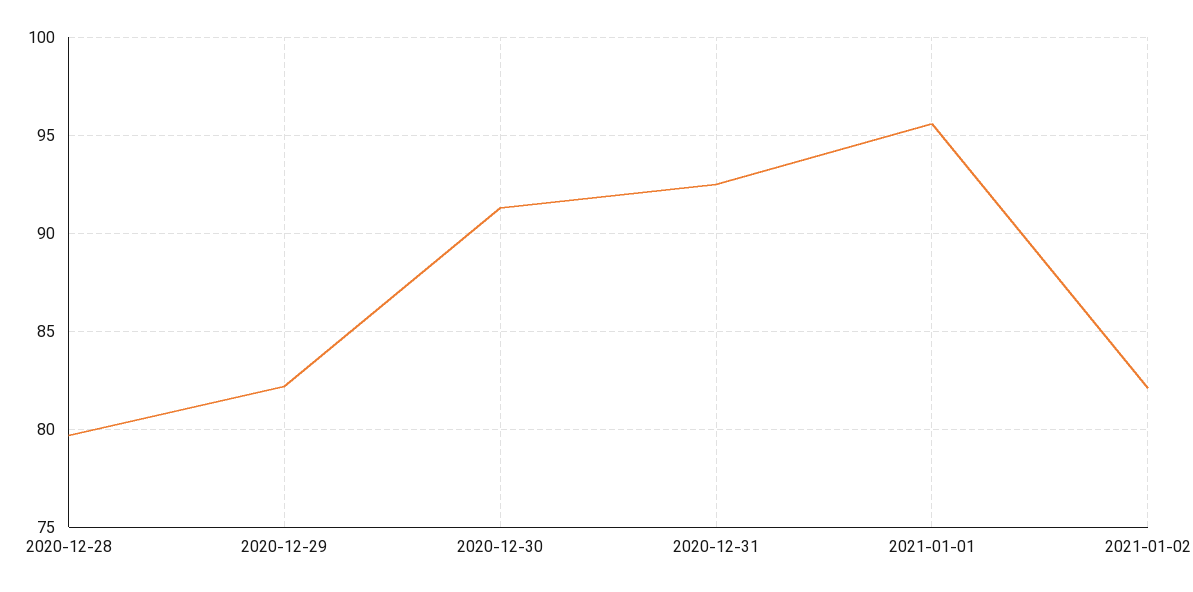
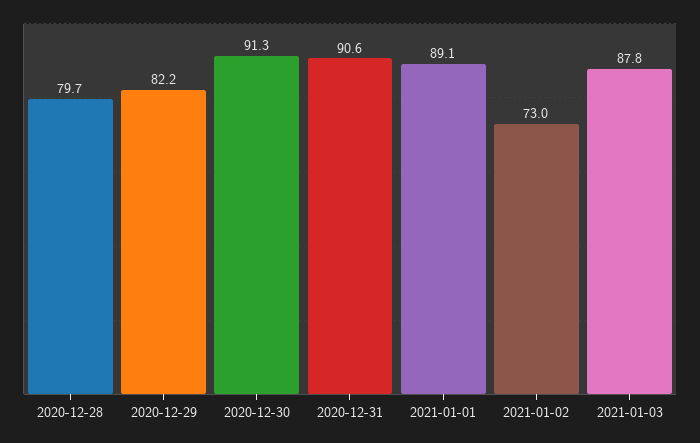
2020-12-31: 92.5 -> 90.6
2021-01-01: 95.5 -> 89.1
2021-01-02: 82 -> 73
2021-01-03: none -> 87.8

